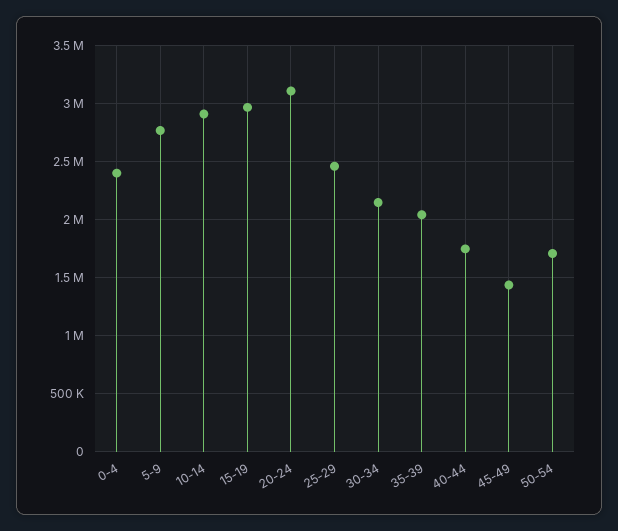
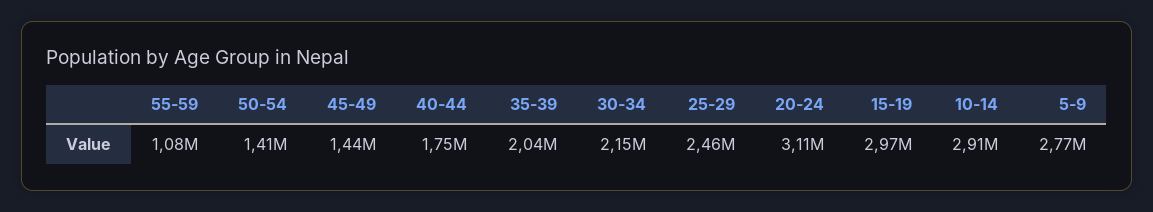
0-4: 2400000 -> none
50-54: 1700000 -> 1410000
55-59: none -> 1080000

